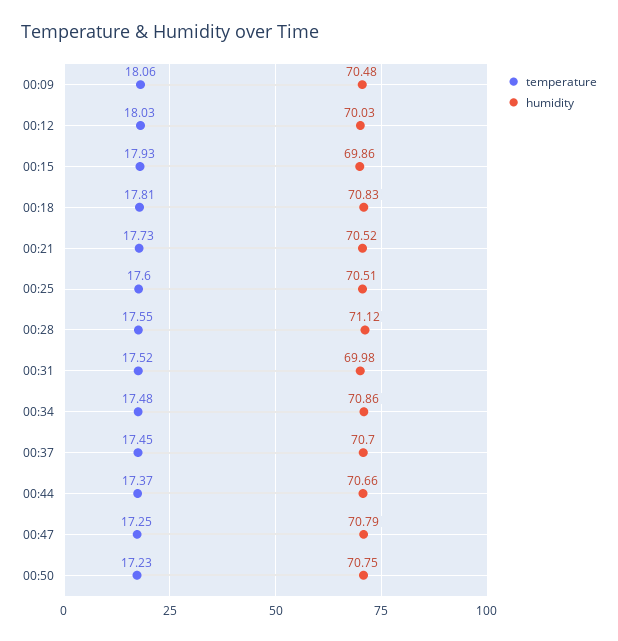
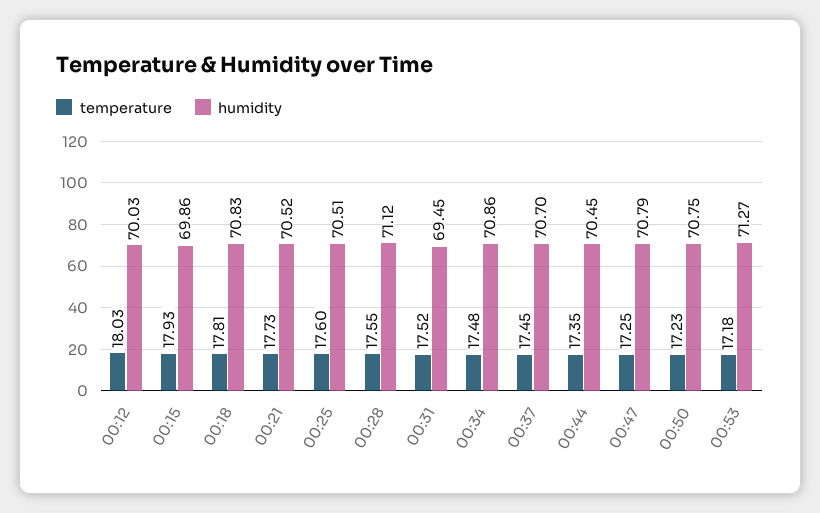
temperature, 00:09: 18.06 -> none
humidity, 00:09: 70.48 -> none
humidity, 00:31: 69.98 -> 69.45
temperature, 00:44: 17.37 -> 17.35
humidity, 00:44: 70.66 -> 70.45
temperature, 00:53: none -> 17.18
humidity, 00:53: none -> 71.27

